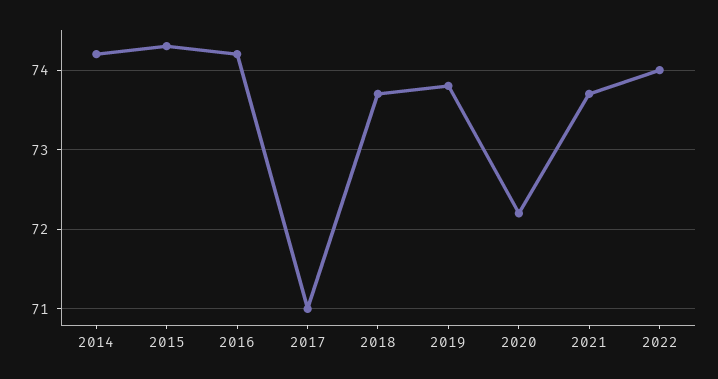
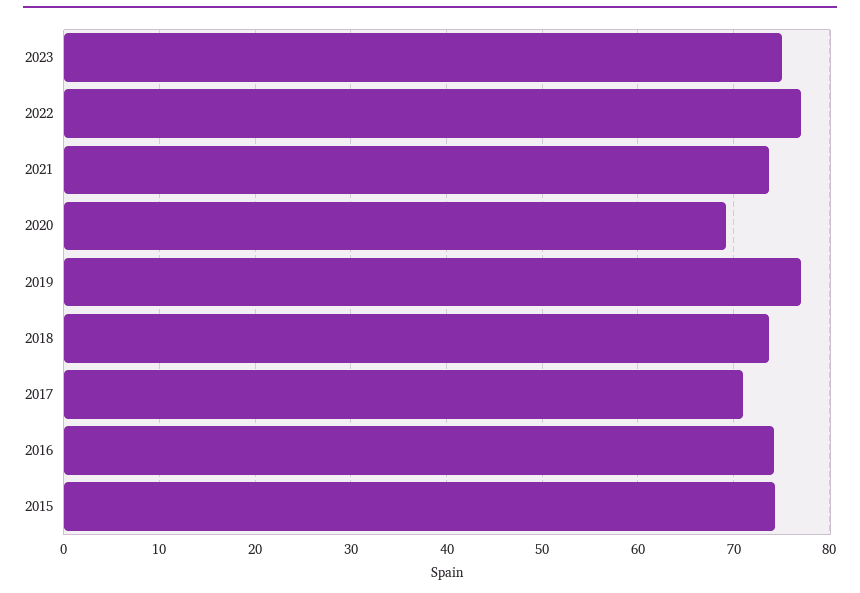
2014: 74.2 -> none
2019: 73.8 -> 77
2020: 72.2 -> 69
2022: 74 -> 77
2023: none -> 75

